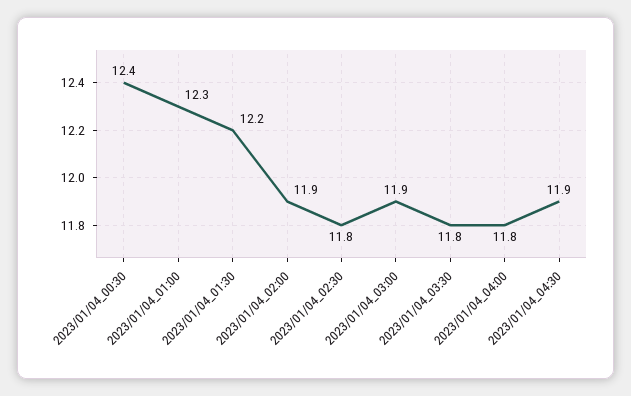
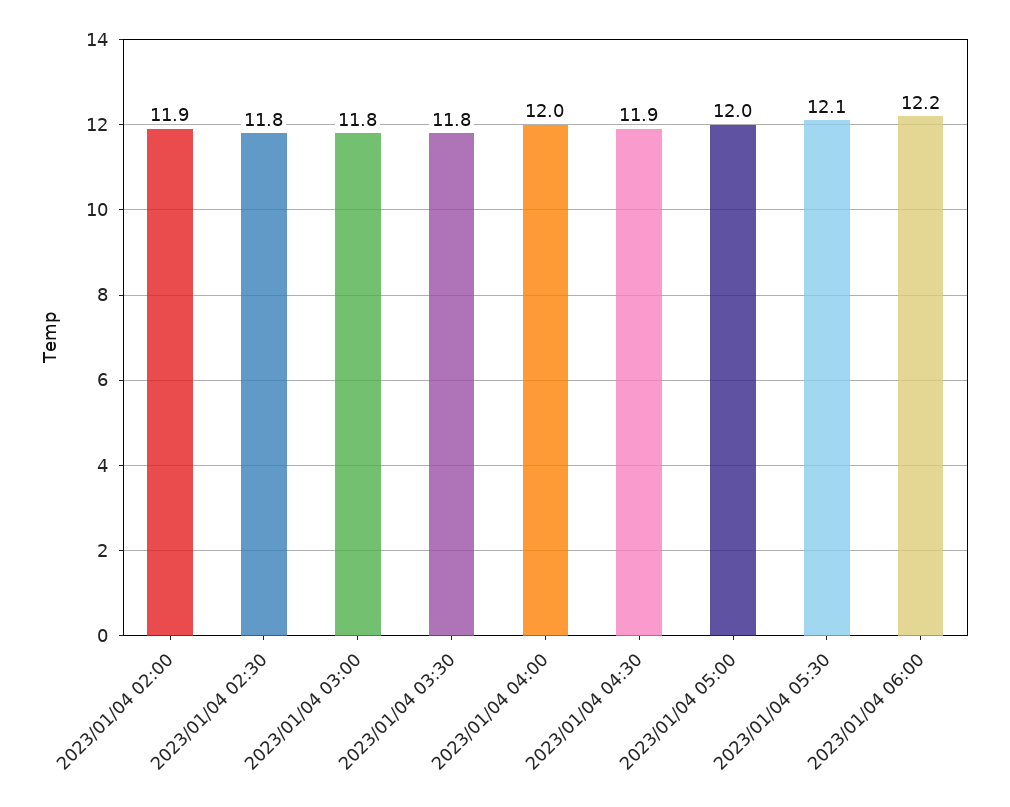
2023/01/04_00:30: 12.4 -> none
2023/01/04_01:00: 12.3 -> none
2023/01/04_01:30: 12.2 -> none
2023/01/04_03:00: 11.9 -> 11.8
2023/01/04_04:00: 11.8 -> 12
2023/01/04 05:00: none -> 12
2023/01/04 05:30: none -> 12.1
2023/01/04 06:00: none -> 12.2

